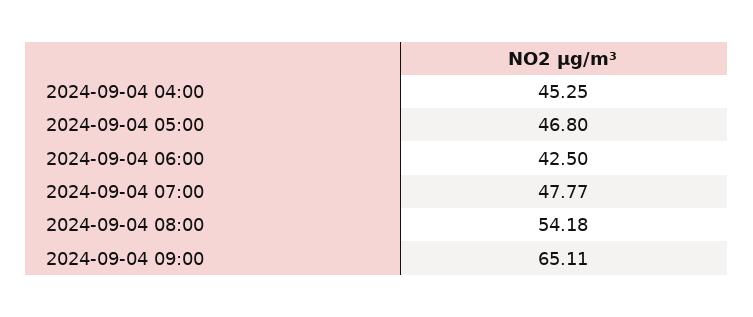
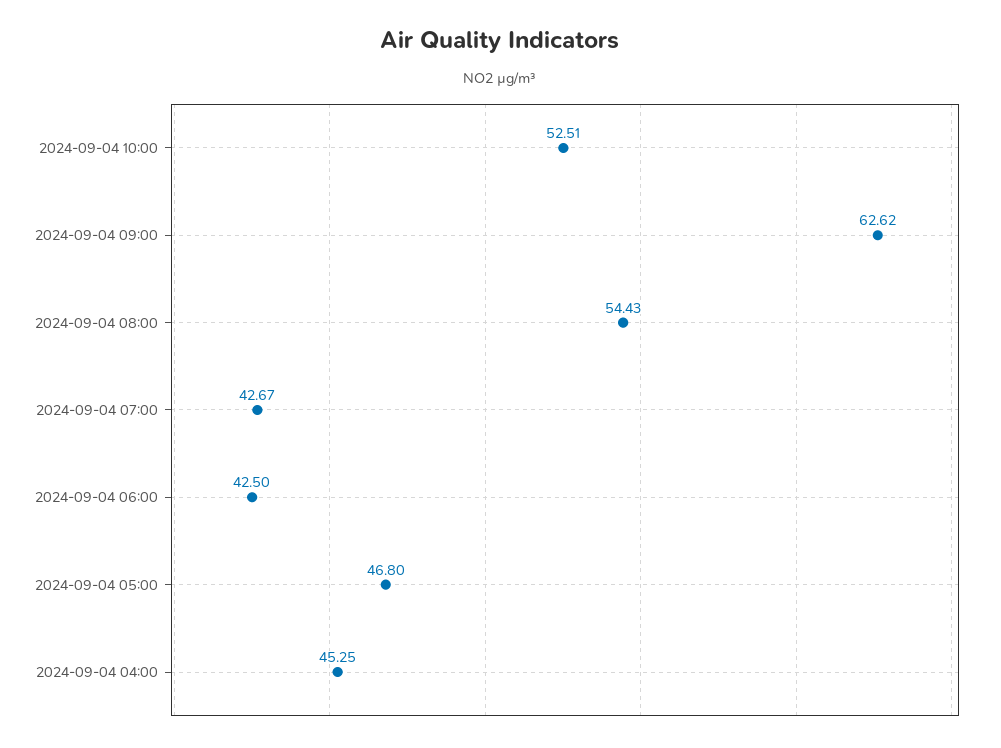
2024-09-04 07:00: 47.77 -> 42.67
2024-09-04 08:00: 54.18 -> 54.43
2024-09-04 09:00: 65.11 -> 62.62
2024-09-04 10:00: none -> 52.51

